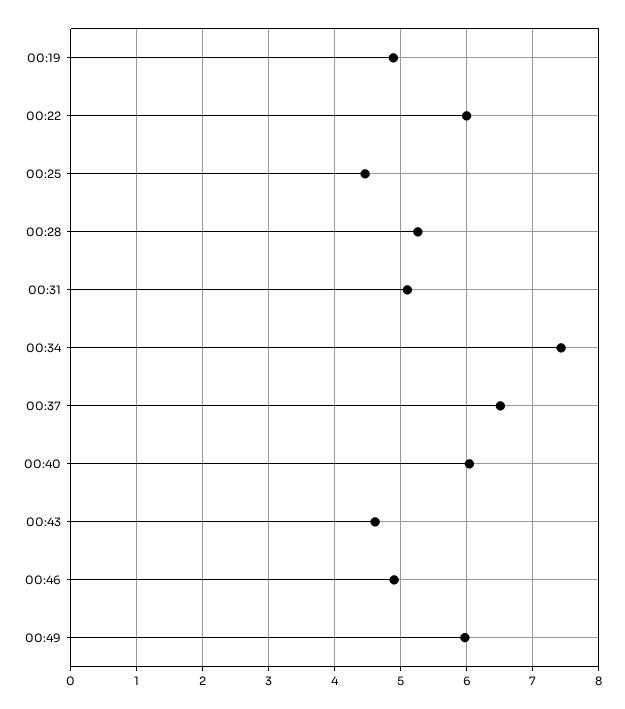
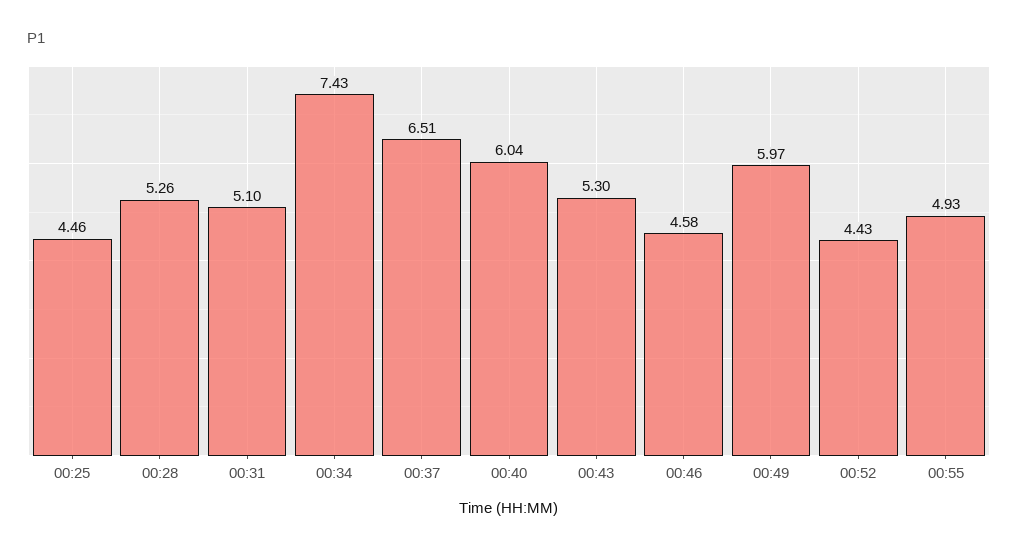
00:19: 4.9 -> none
00:22: 6 -> none
00:43: 4.6 -> 5.3
00:46: 4.9 -> 4.58
00:52: none -> 4.43
00:55: none -> 4.93

